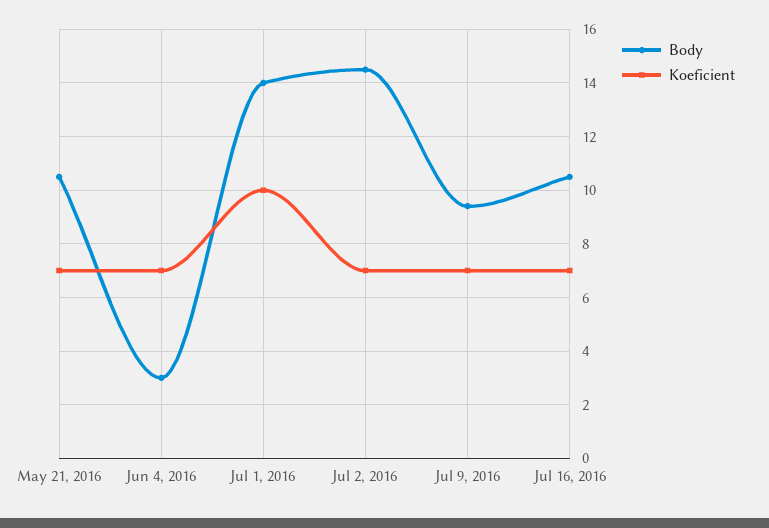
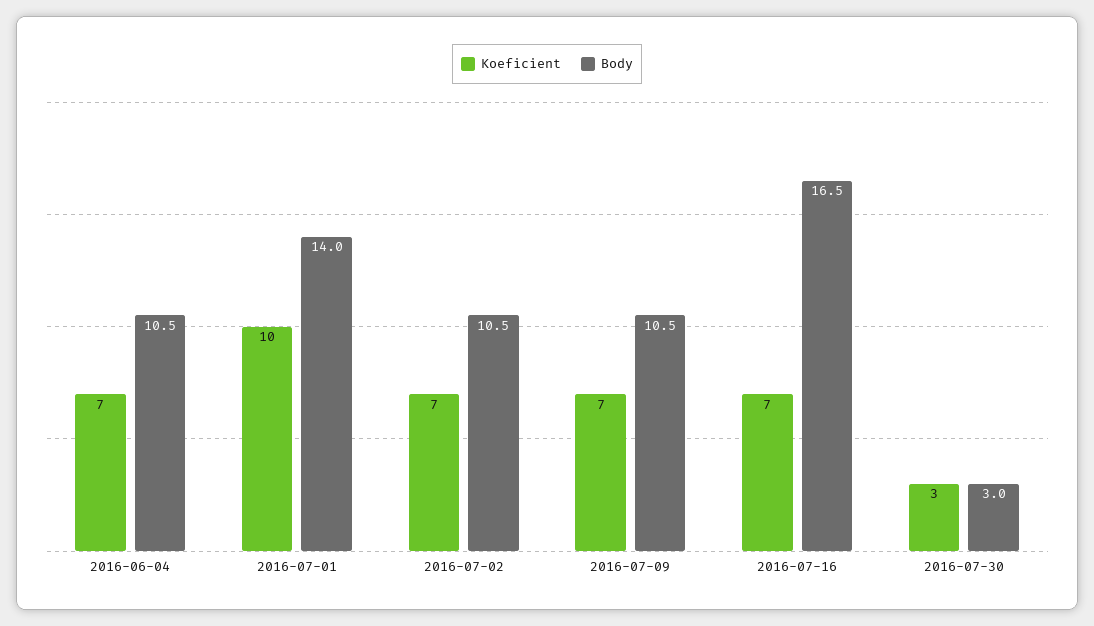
Body, May 21, 2016: 10.5 -> none
Koeficient, May 21, 2016: 7 -> none
Body, Jun 4, 2016: 3 -> 10.5
Body, Jul 2, 2016: 14.5 -> 10.5
Body, Jul 9, 2016: 9.5 -> 10.5
Body, Jul 16, 2016: 10.5 -> 16.5
Koeficient, 2016-07-30: none -> 3
Body, 2016-07-30: none -> 3

